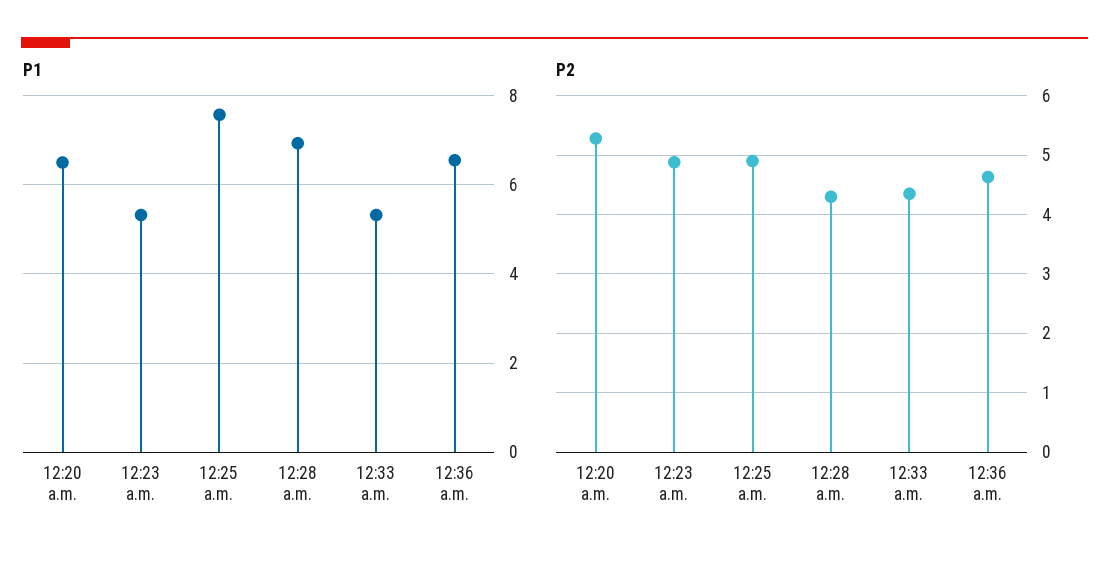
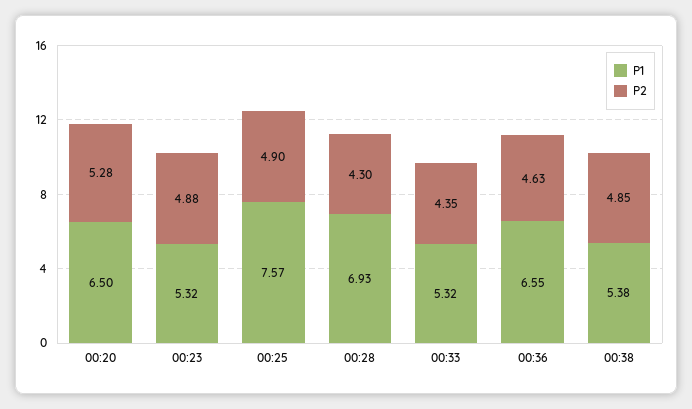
P1, 00:38: none -> 5.38
P2, 00:38: none -> 4.85

